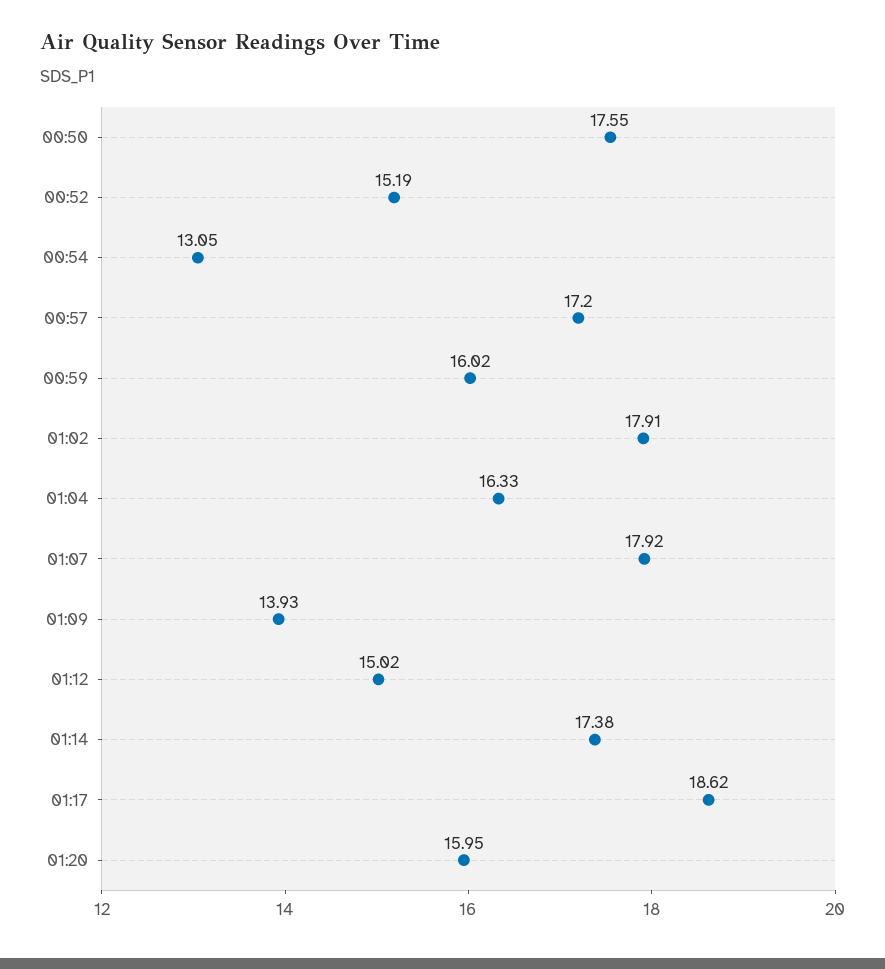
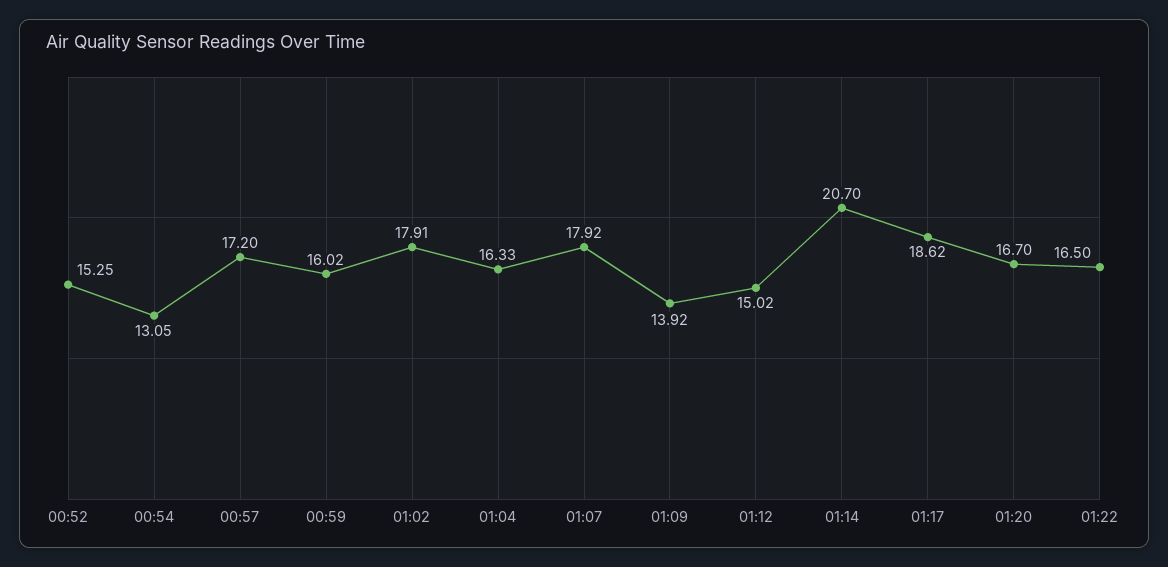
00:50: 17.55 -> none
00:52: 15.19 -> 15.25
01:09: 13.93 -> 13.92
01:14: 17.38 -> 20.7
01:20: 15.95 -> 16.7
01:22: none -> 16.5

